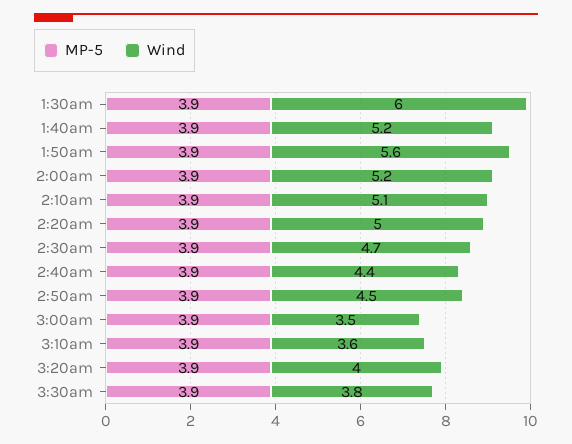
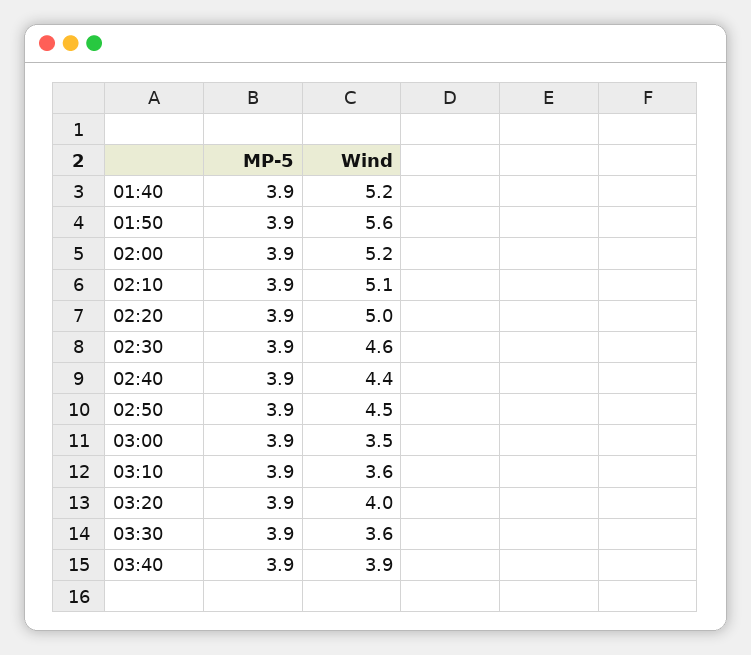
MP-5, 1:30am: 3.9 -> none
Wind, 1:30am: 6 -> none
Wind, 2:30am: 4.7 -> 4.6
Wind, 3:30am: 3.8 -> 3.6
MP-5, 03:40: none -> 3.9
Wind, 03:40: none -> 3.9

